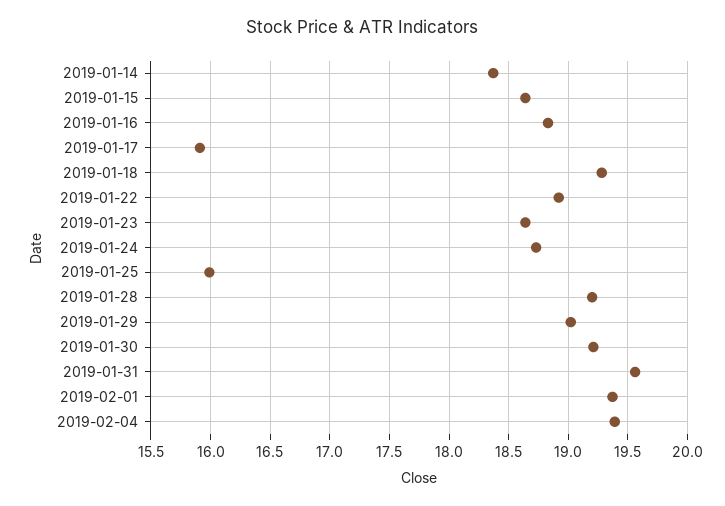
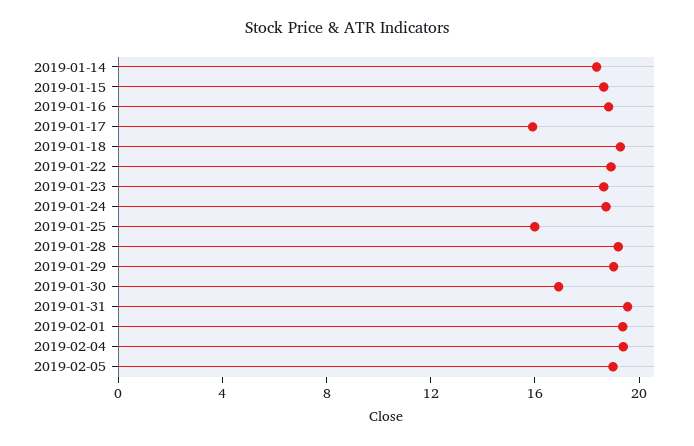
2019-01-30: 19.2 -> 17
2019-02-05: none -> 19

